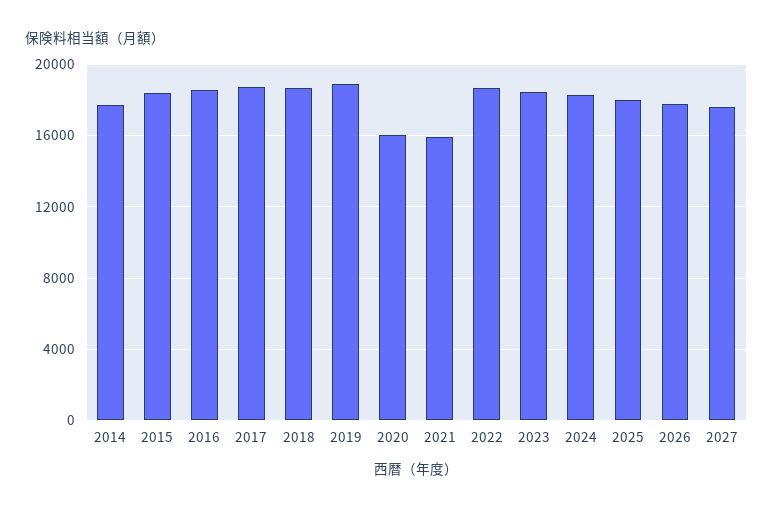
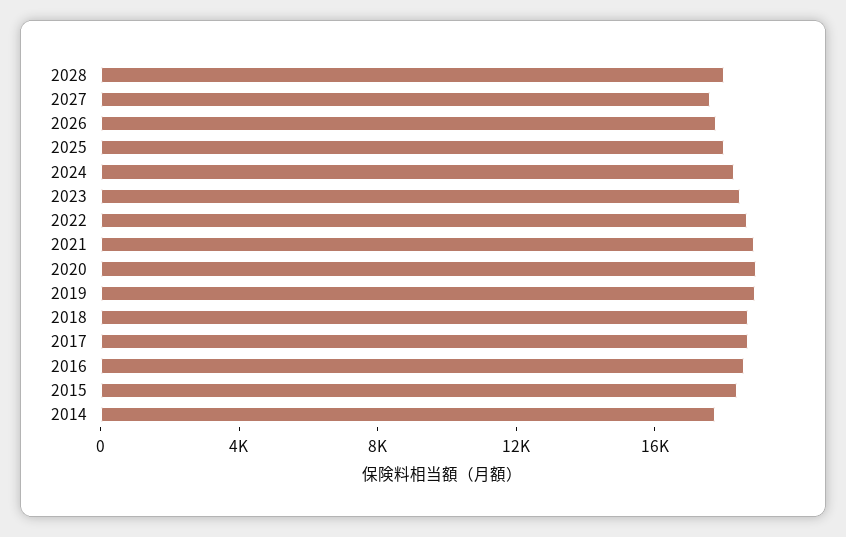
2020: 16000 -> 19000
2021: 16000 -> 19000
2028: none -> 18000

